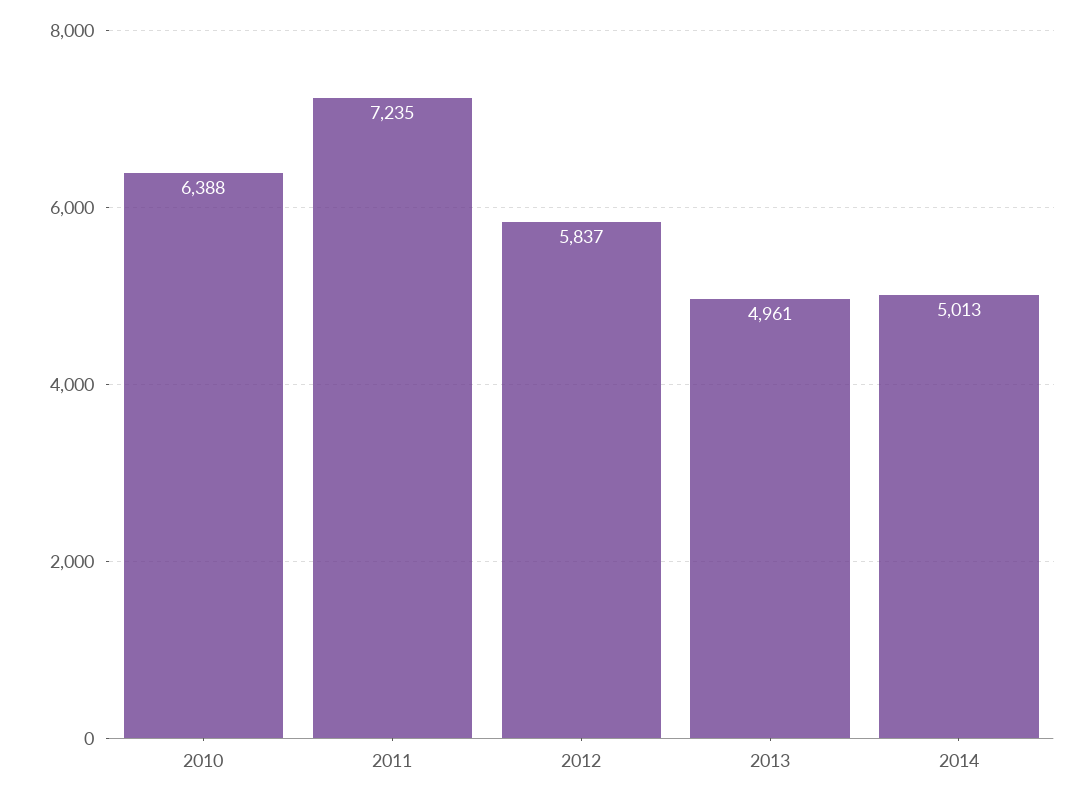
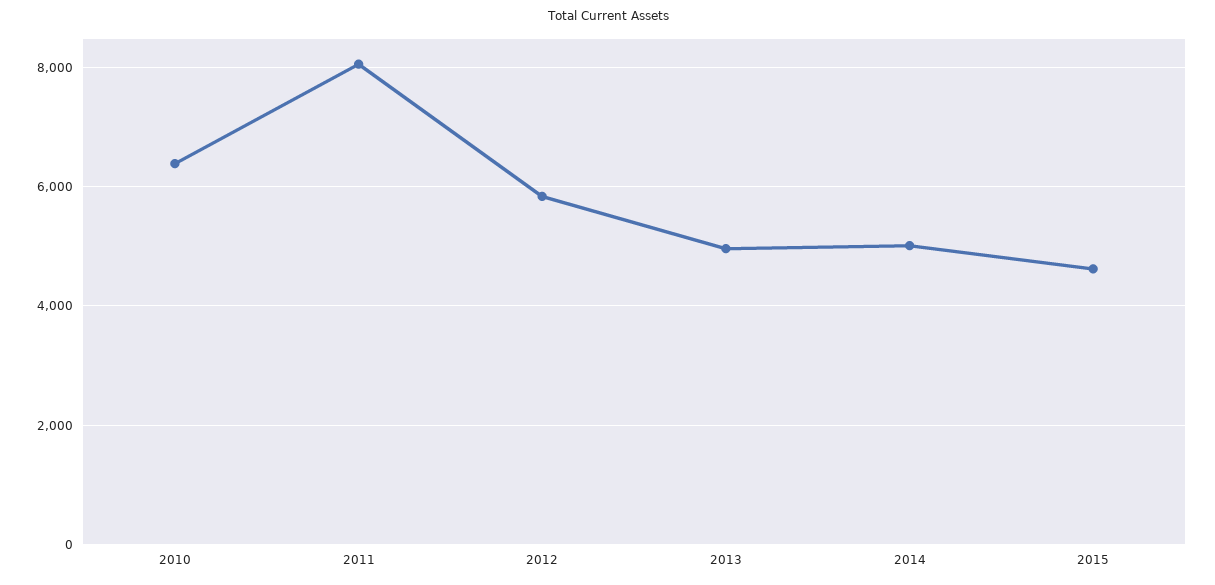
2011: 7235 -> 8000
2015: none -> 4600

